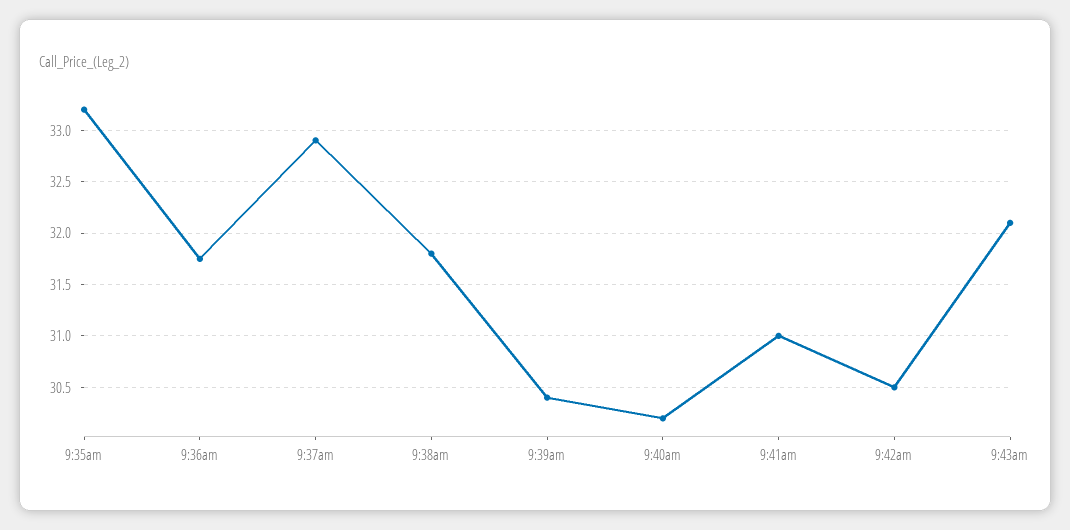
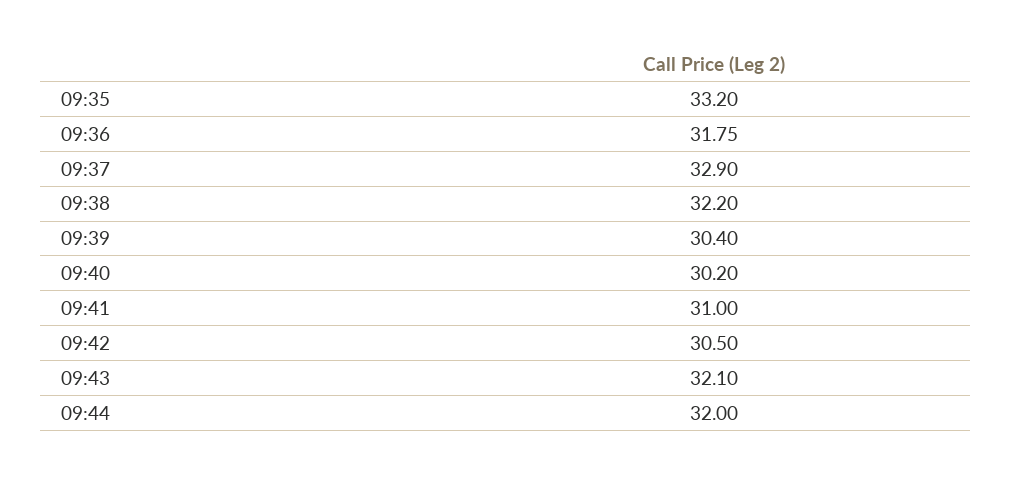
9:38am: 31.8 -> 32.2
09:44: none -> 32

